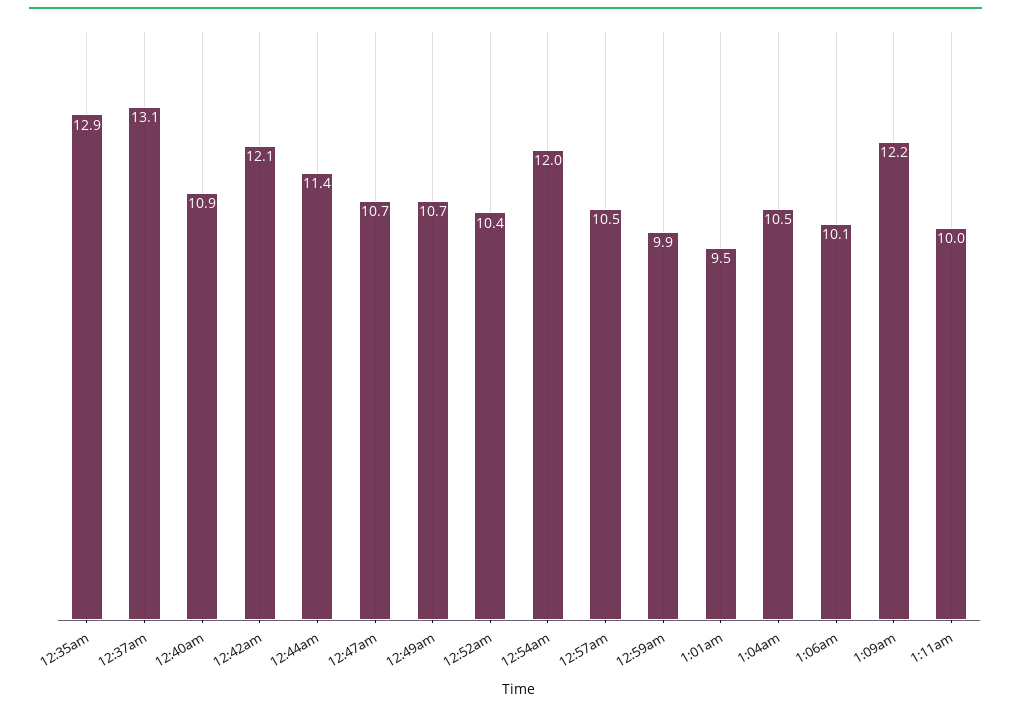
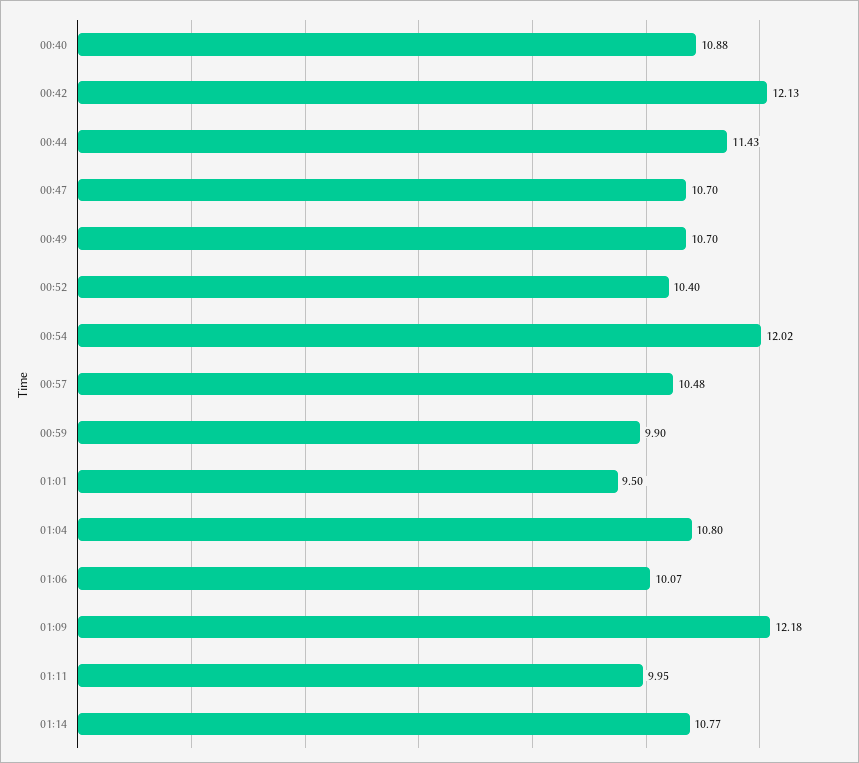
12:35am: 12.9 -> none
12:37am: 13.1 -> none
1:04am: 10.5 -> 10.8
01:14: none -> 10.77

